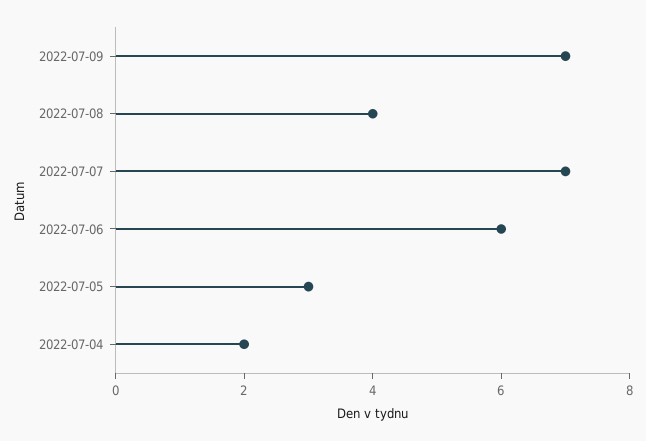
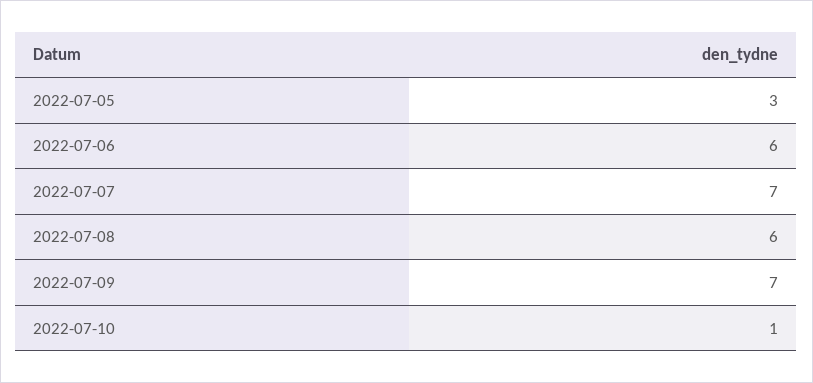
2022-07-08: 4 -> 6
2022-07-04: 2 -> none
2022-07-10: none -> 1

